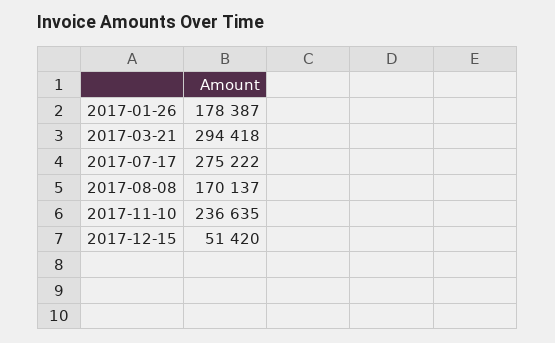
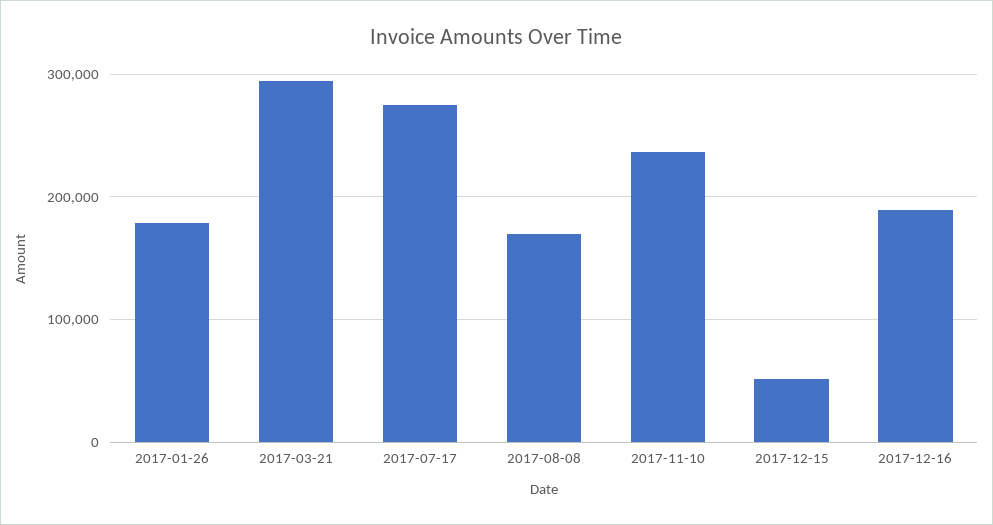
2017-12-16: none -> 190000

